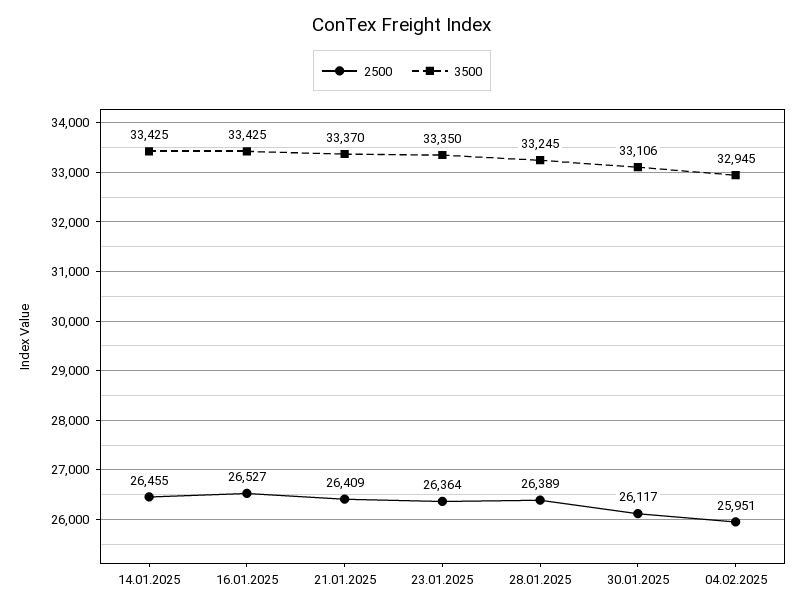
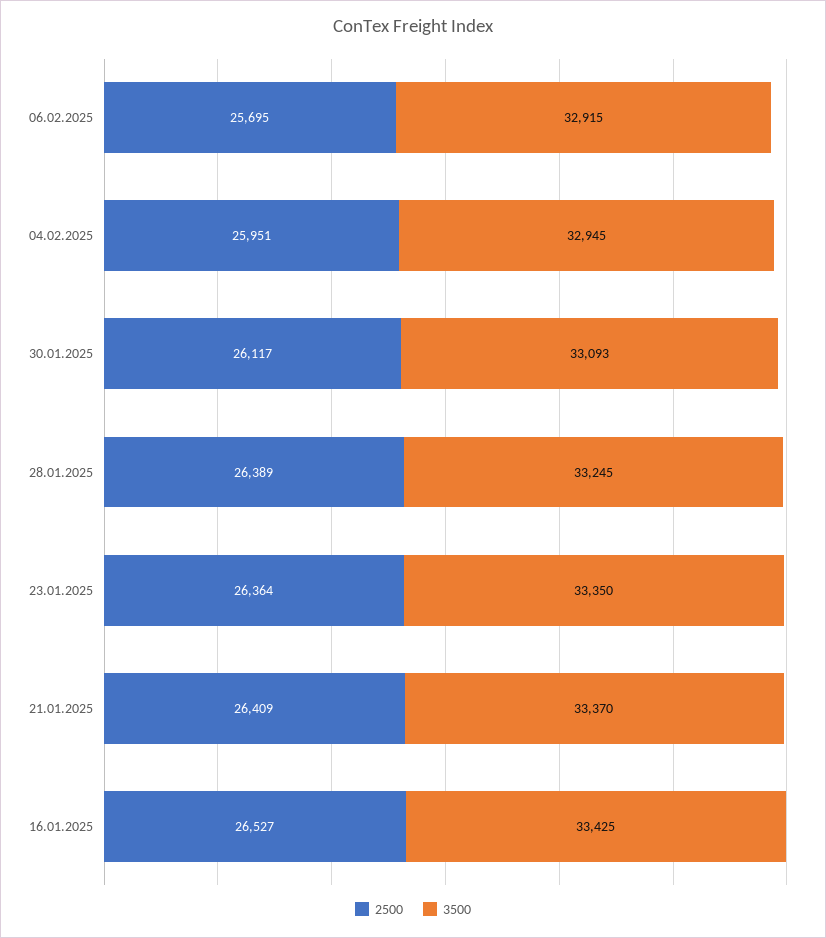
2500, 14.01.2025: 26455 -> none
3500, 14.01.2025: 33425 -> none
3500, 30.01.2025: 33106 -> 33093
2500, 06.02.2025: none -> 25695
3500, 06.02.2025: none -> 32915

